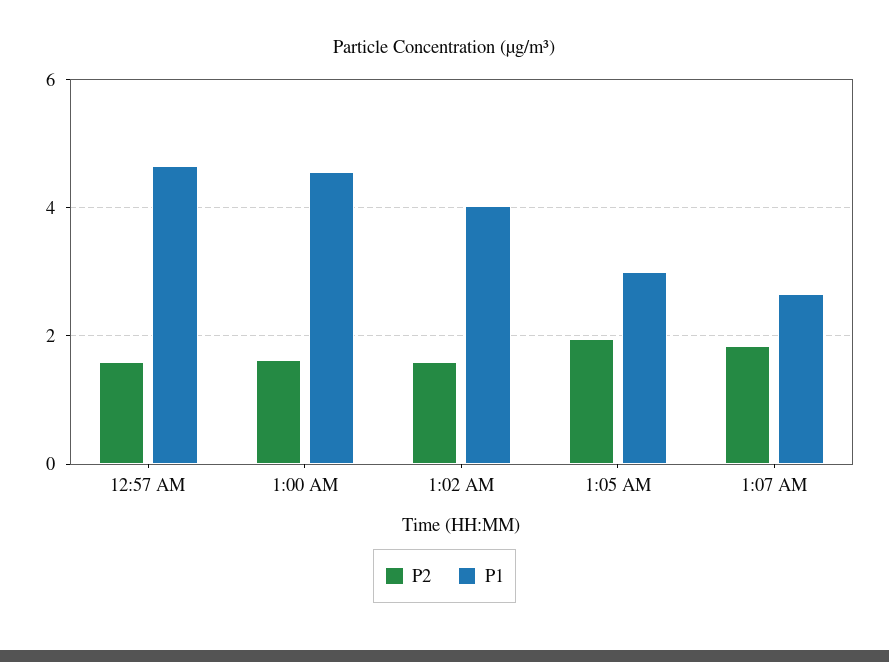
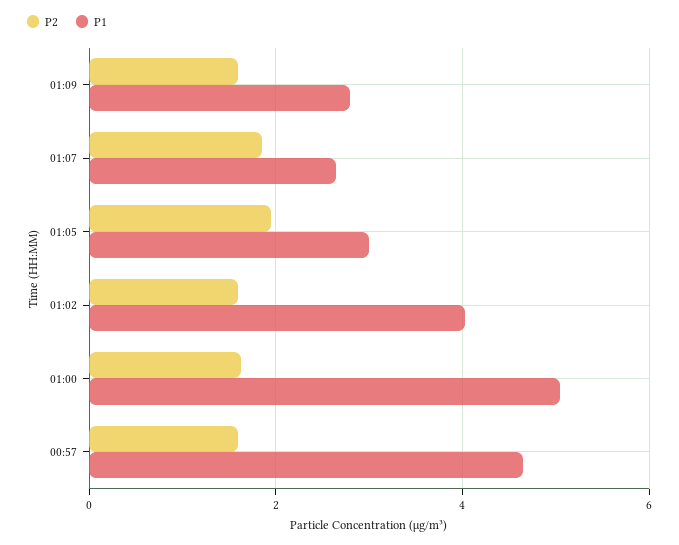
P1, 1:00 AM: 4.6 -> 5
P2, 01:09: none -> 1.6
P1, 01:09: none -> 2.8

